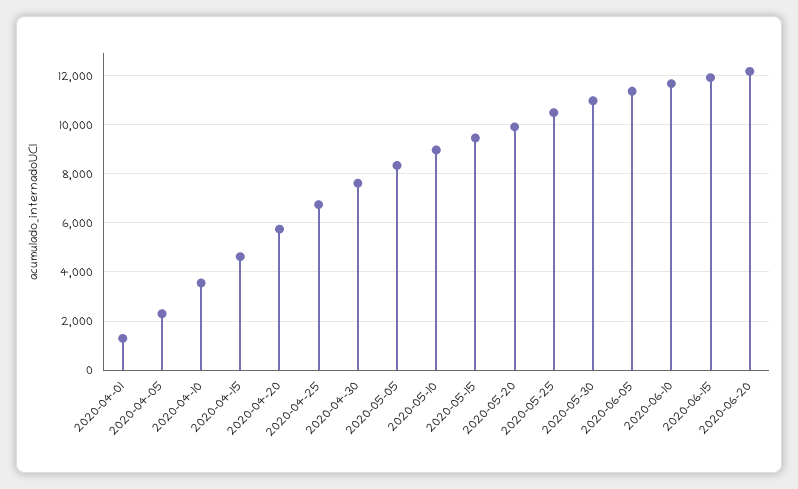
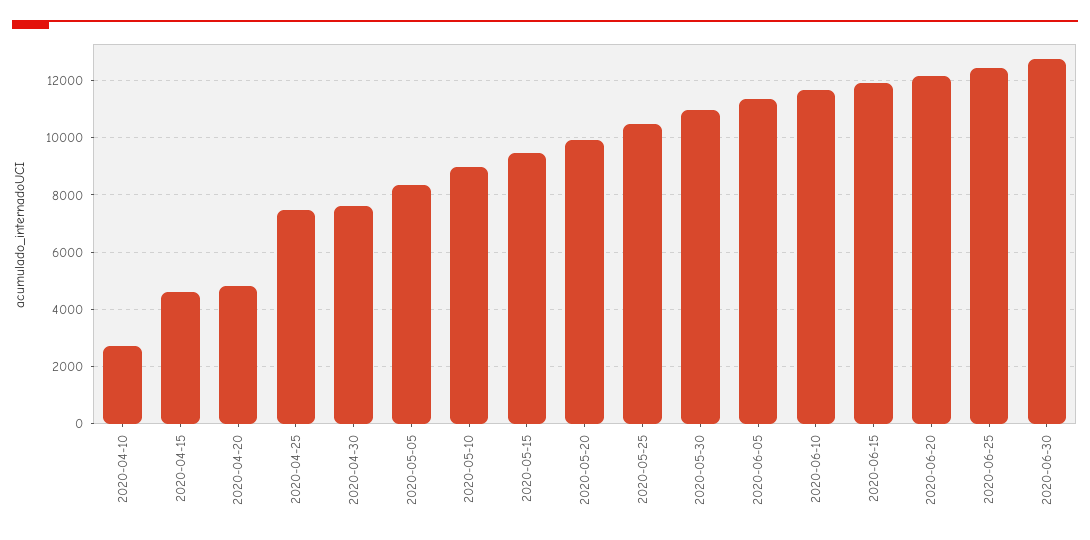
2020-04-01: 1250 -> none
2020-04-05: 2250 -> none
2020-04-10: 3500 -> 2750
2020-04-20: 5750 -> 4750
2020-04-25: 6750 -> 7500
2020-06-25: none -> 12500
2020-06-30: none -> 12750

